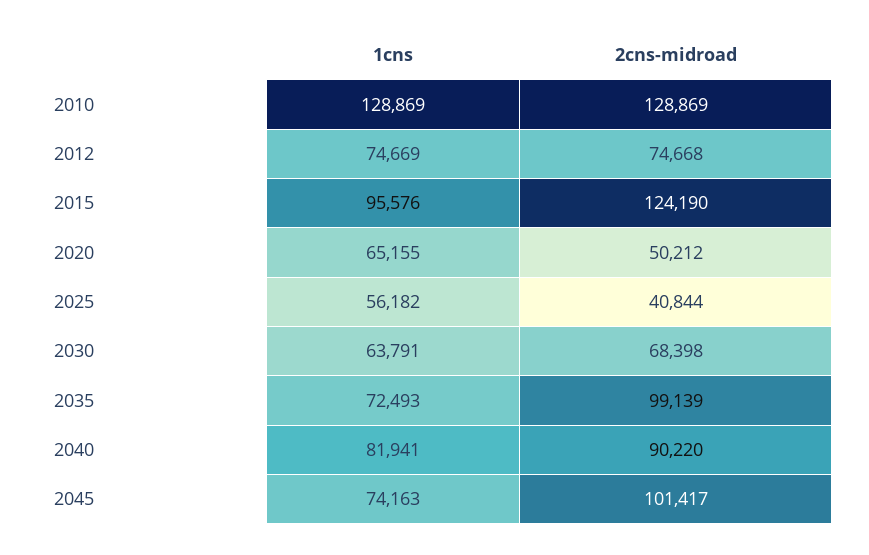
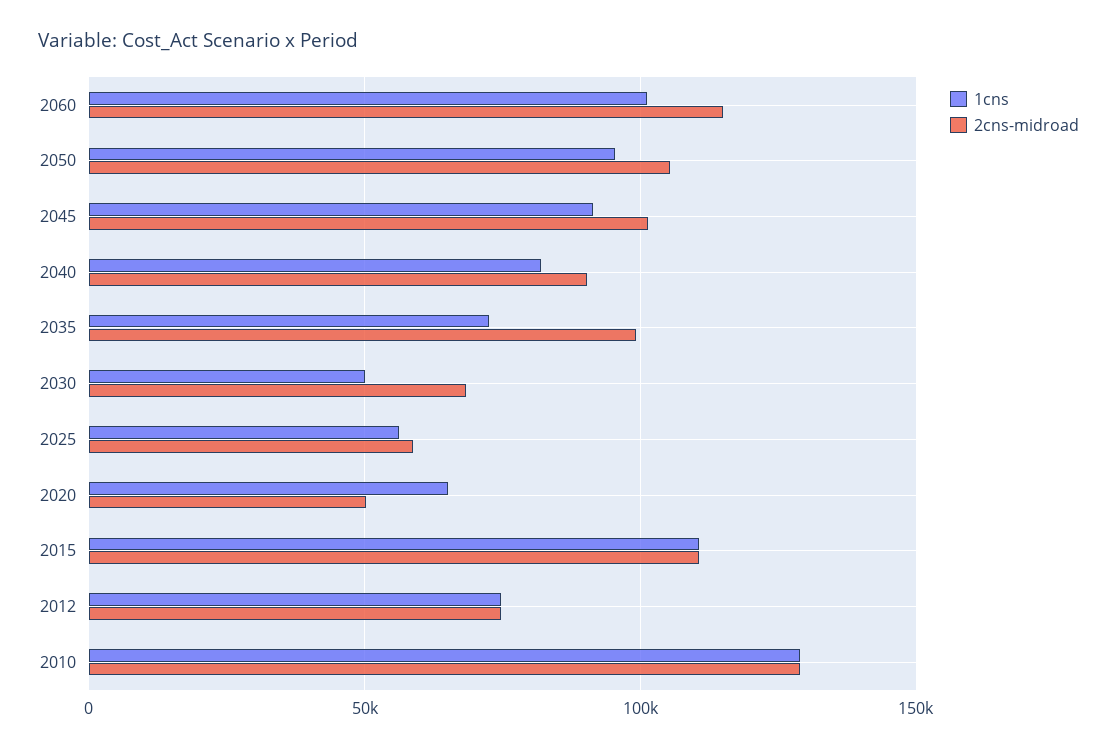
1cns, 2015: 95576 -> 110000
2cns-midroad, 2015: 124190 -> 110000
2cns-midroad, 2025: 40844 -> 60000
1cns, 2030: 63791 -> 50000
1cns, 2045: 74163 -> 90000
1cns, 2060: none -> 100000
2cns-midroad, 2060: none -> 115000
1cns, 2050: none -> 95000
2cns-midroad, 2050: none -> 105000

